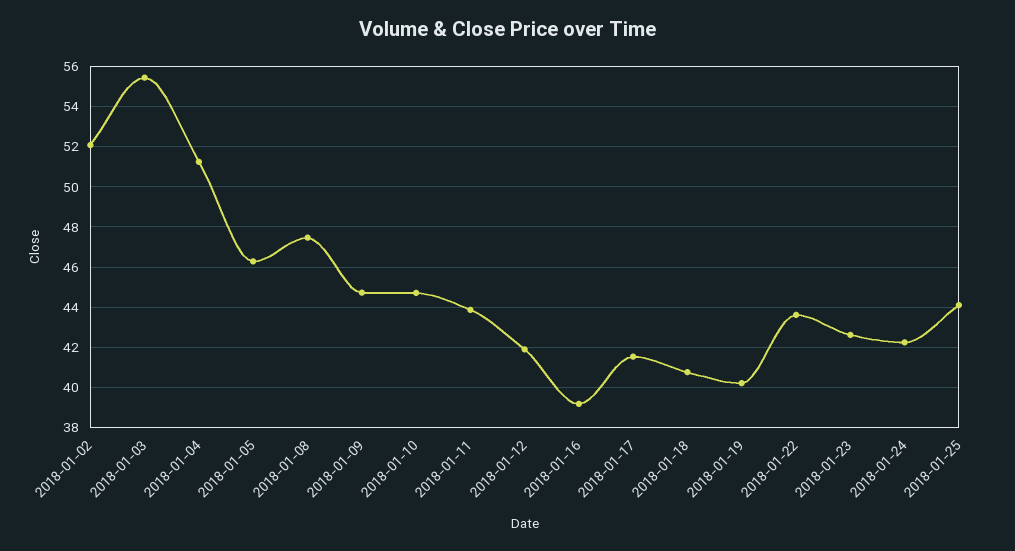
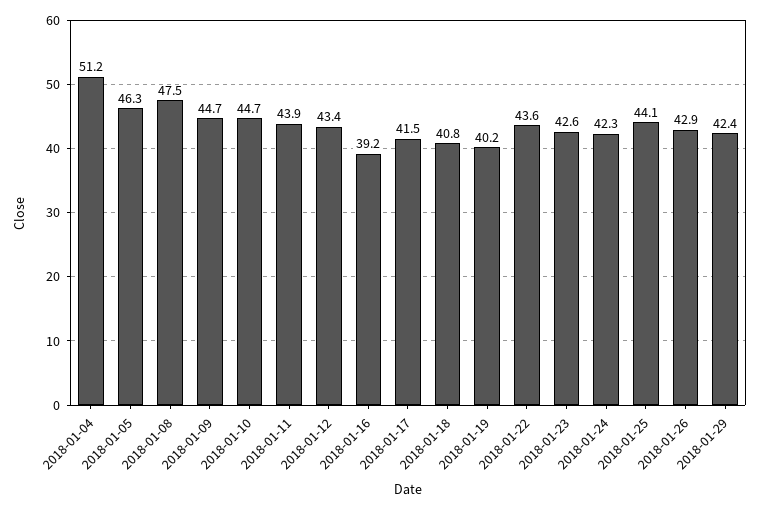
2018-01-02: 52 -> none
2018-01-03: 55.5 -> none
2018-01-12: 42 -> 43.4
2018-01-26: none -> 42.9
2018-01-29: none -> 42.4

